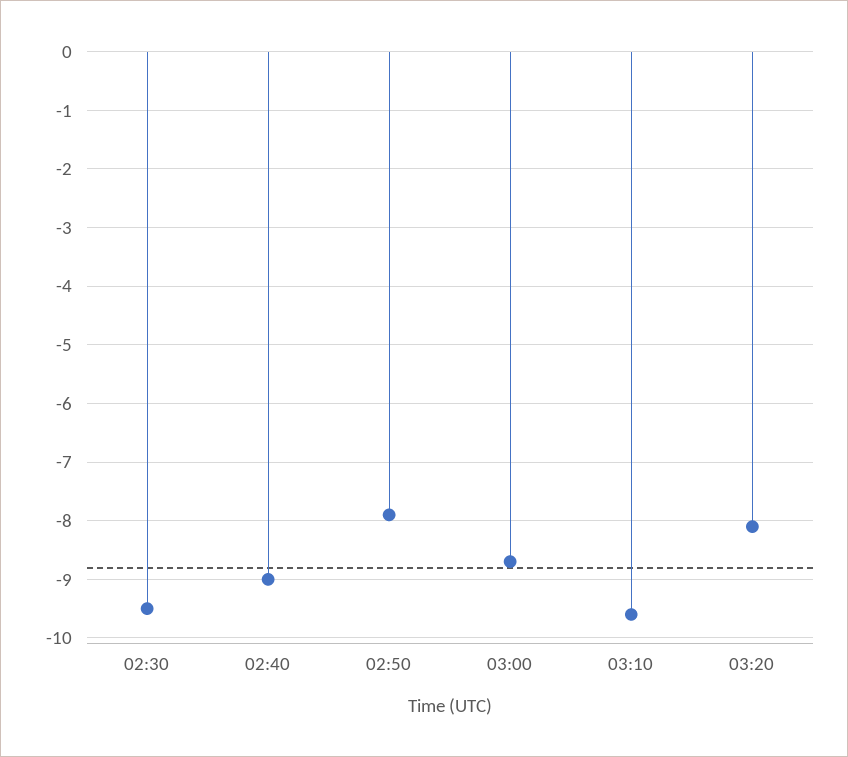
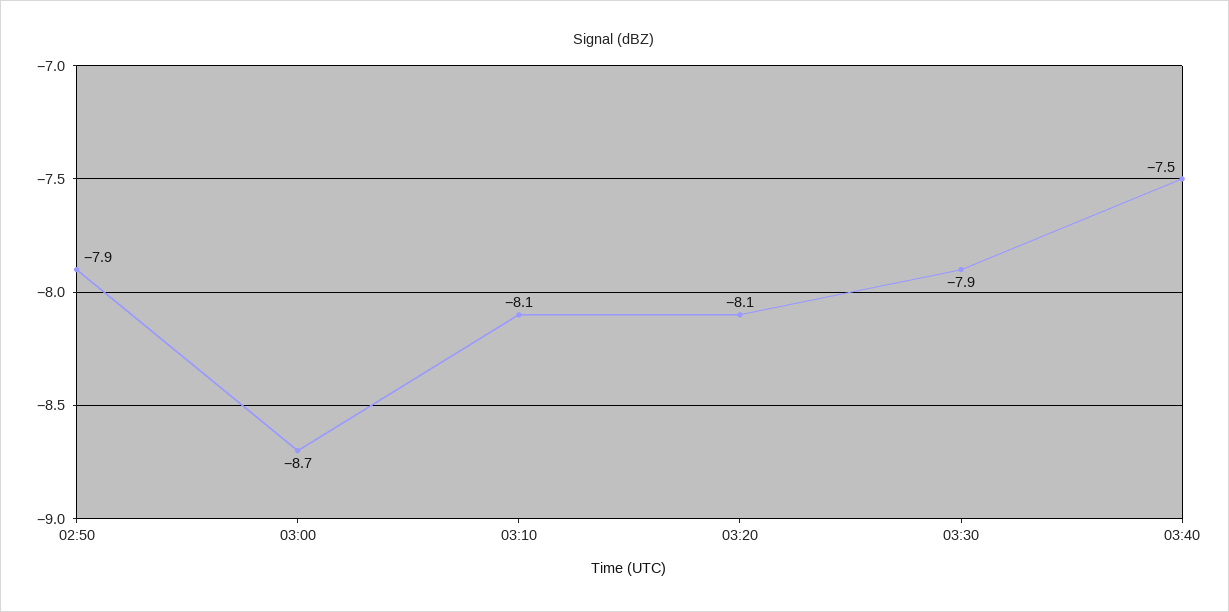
02:30: -9.5 -> none
02:40: -9 -> none
03:10: -9.5 -> -8.1
03:30: none -> -7.9
03:40: none -> -7.5

